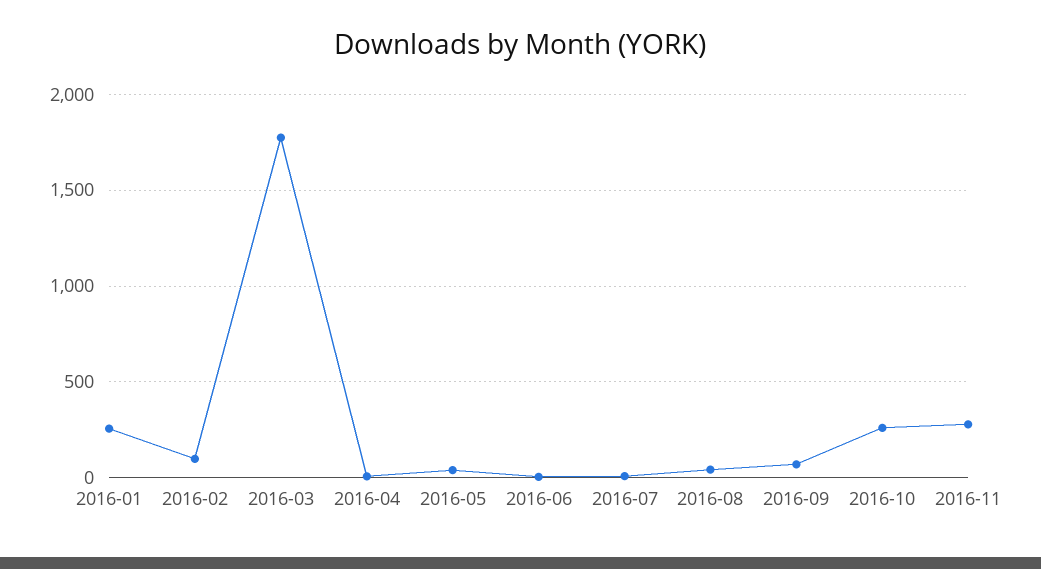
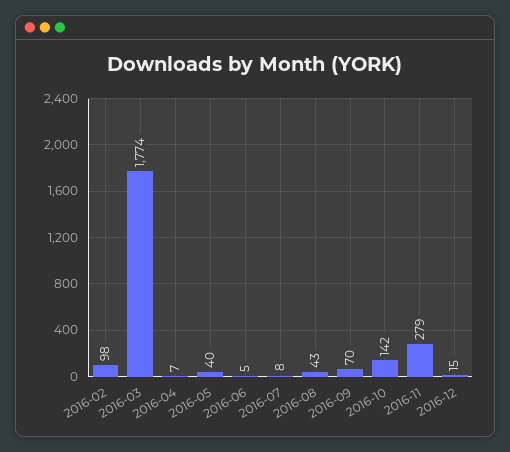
2016-01: 250 -> none
2016-10: 250 -> 142
2016-12: none -> 15

